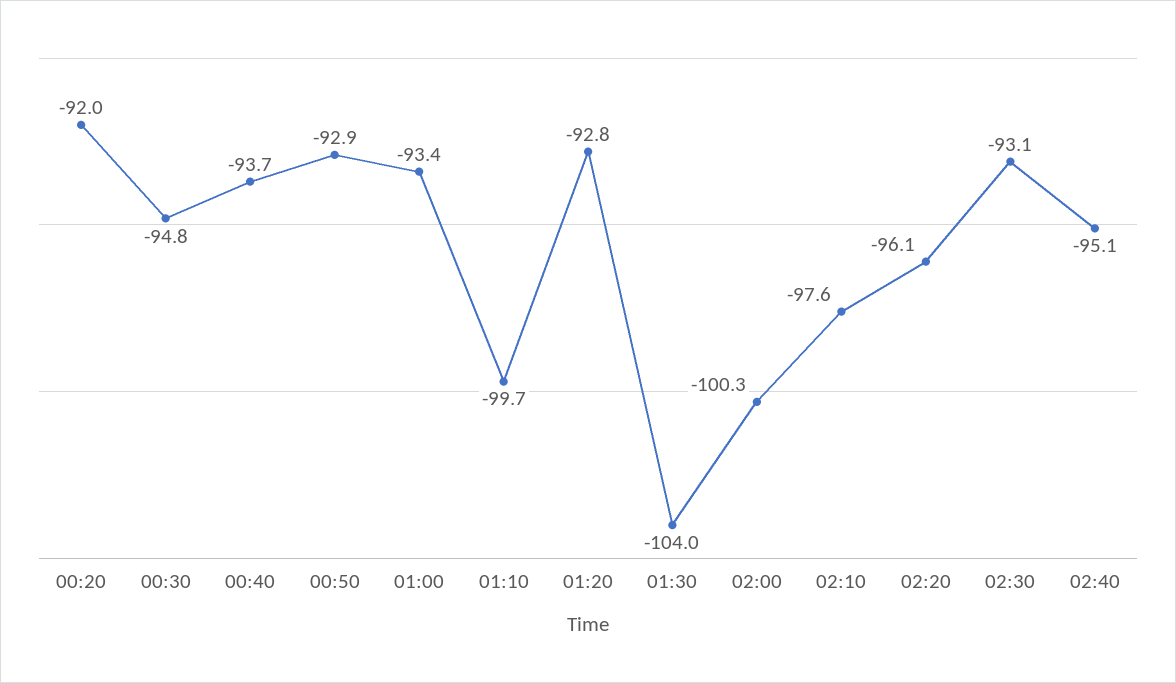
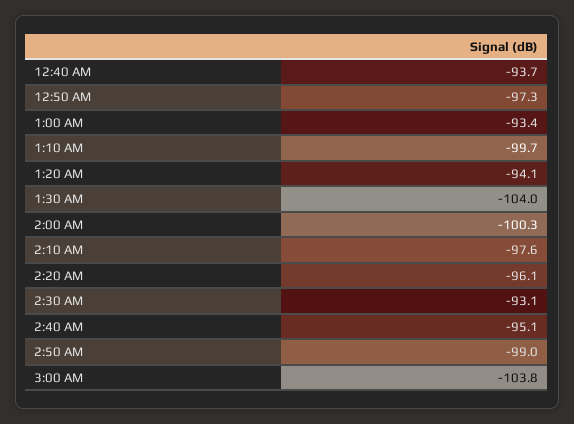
00:20: -92 -> none
00:30: -94.8 -> none
00:50: -92.9 -> -97.3
01:20: -92.8 -> -94.1
2:50 AM: none -> -99
3:00 AM: none -> -103.8

